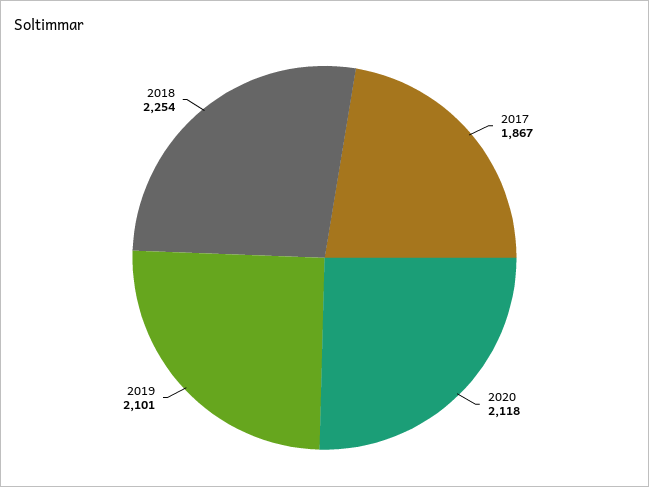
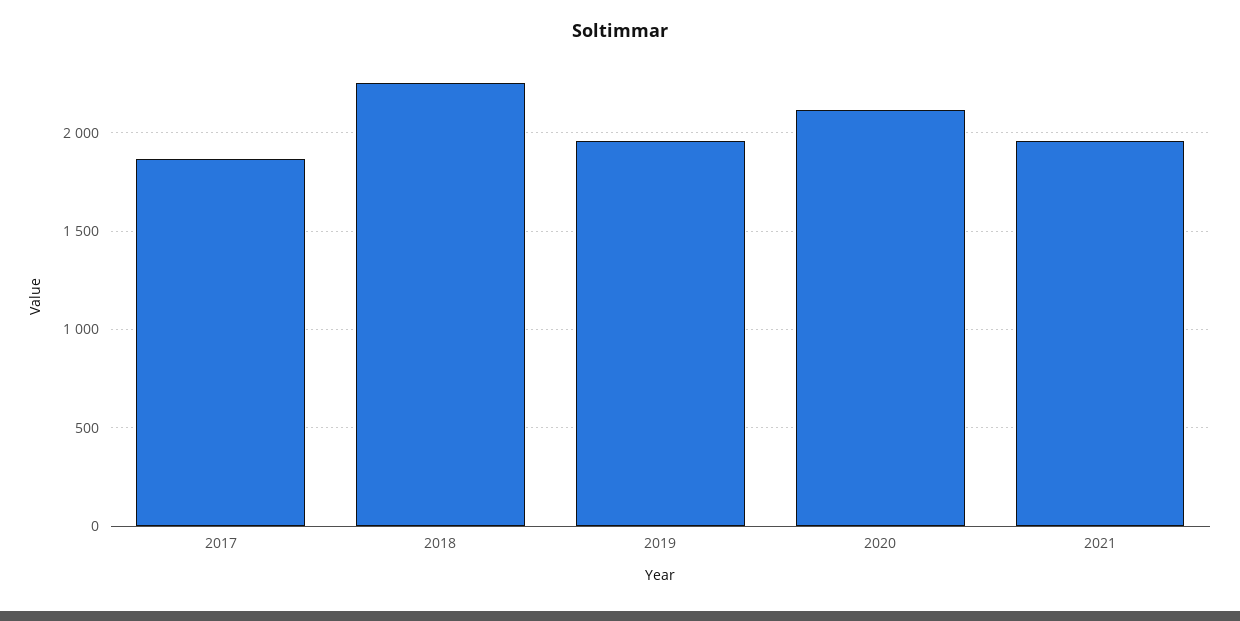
2019: 2101 -> 1950
2021: none -> 1950

